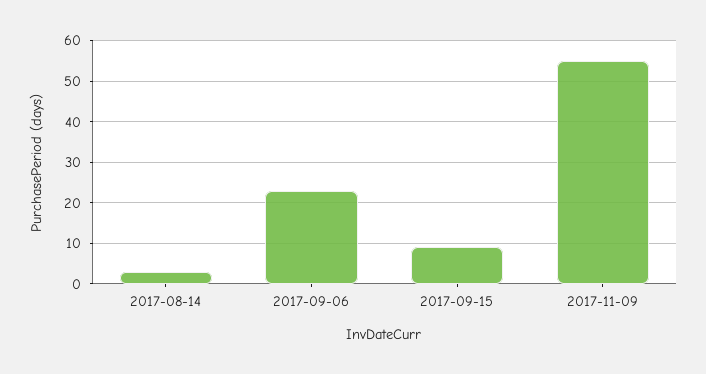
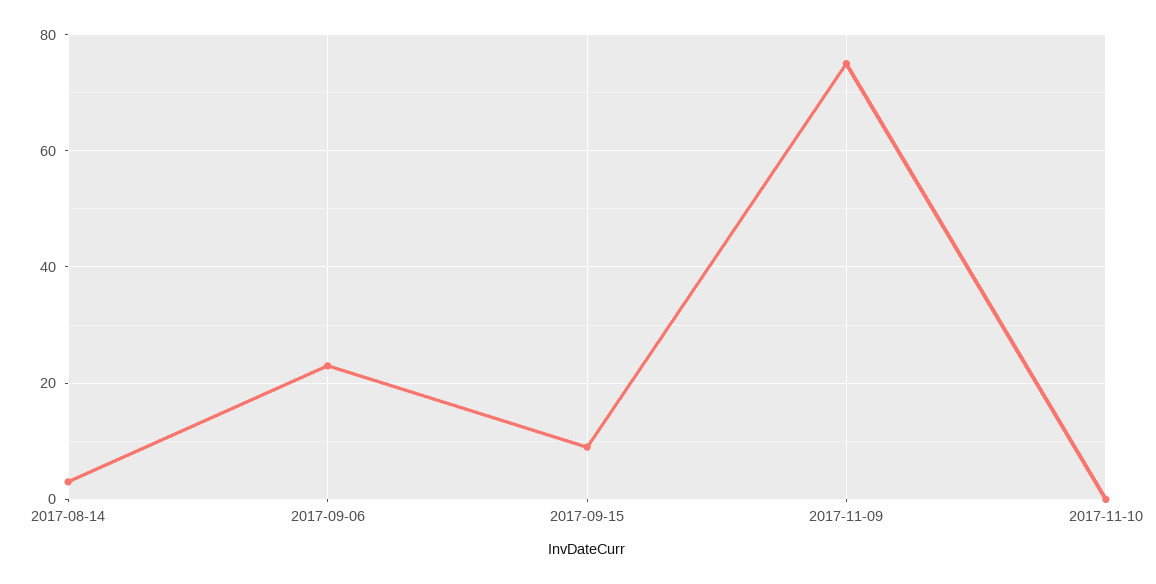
2017-11-09: 55 -> 75
2017-11-10: none -> 0

